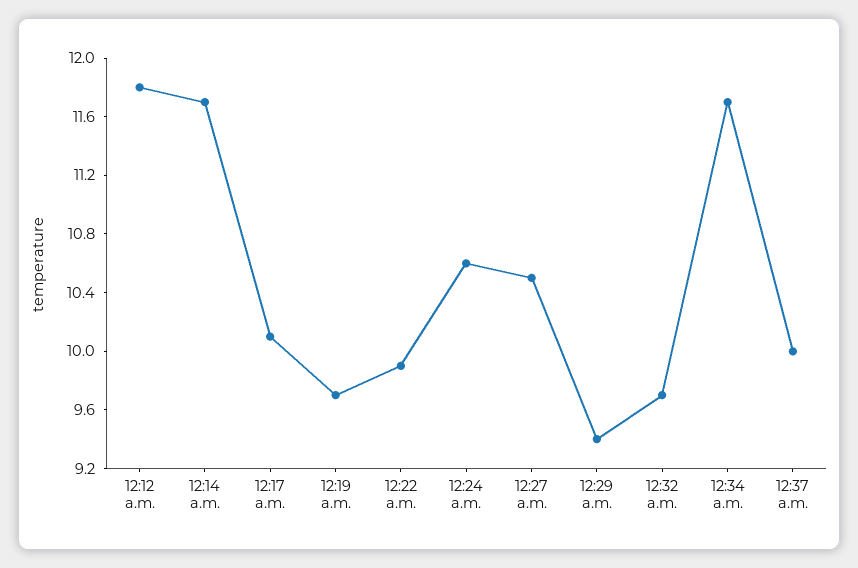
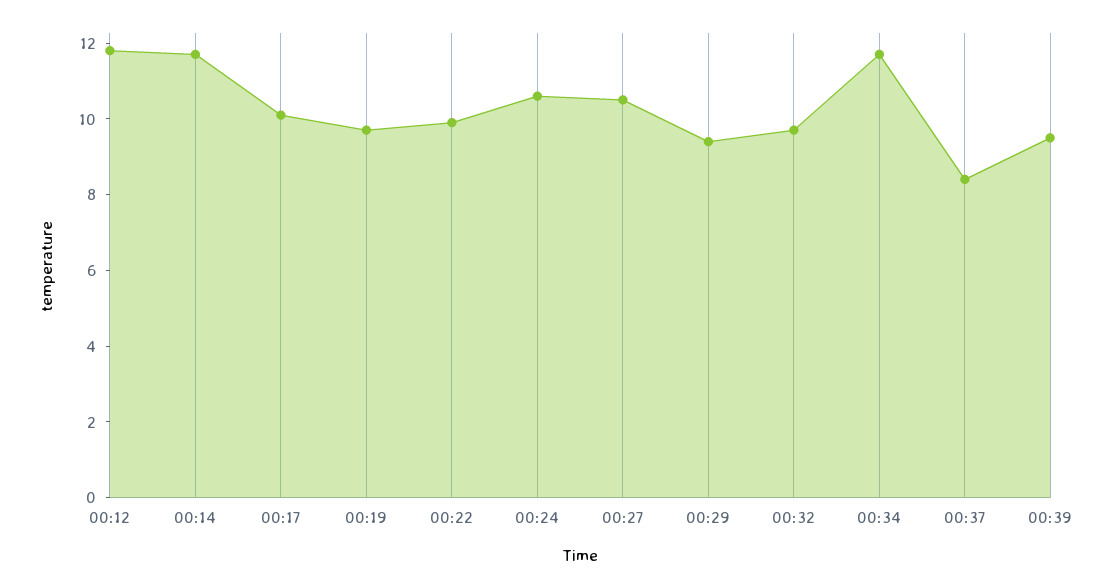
12:37 a.m.: 10 -> 8.5
00:39: none -> 9.5

